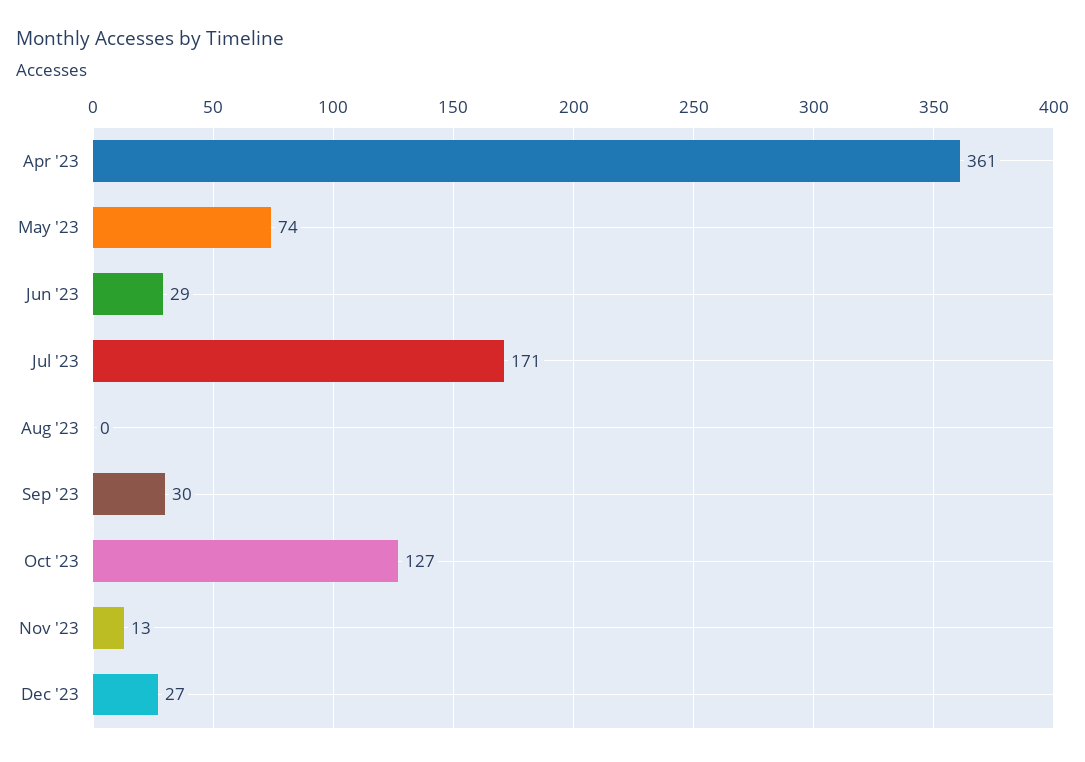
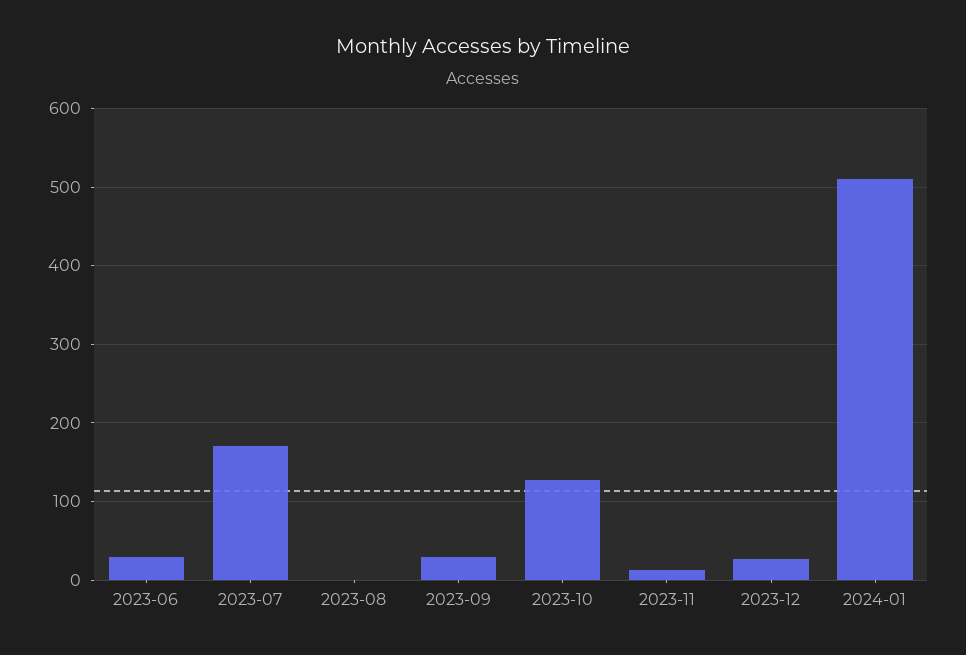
Apr '23: 361 -> none
May '23: 74 -> none
2024-01: none -> 510

